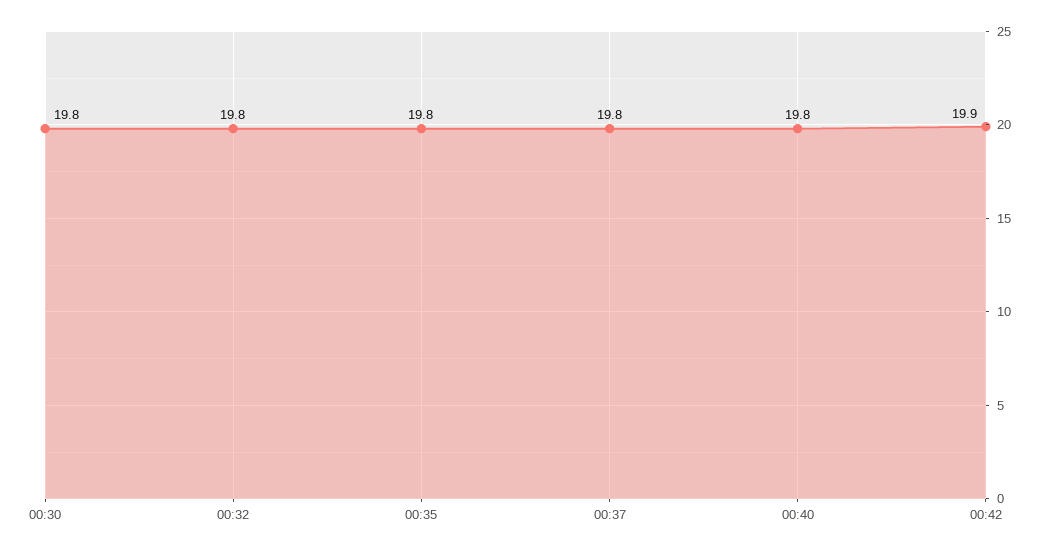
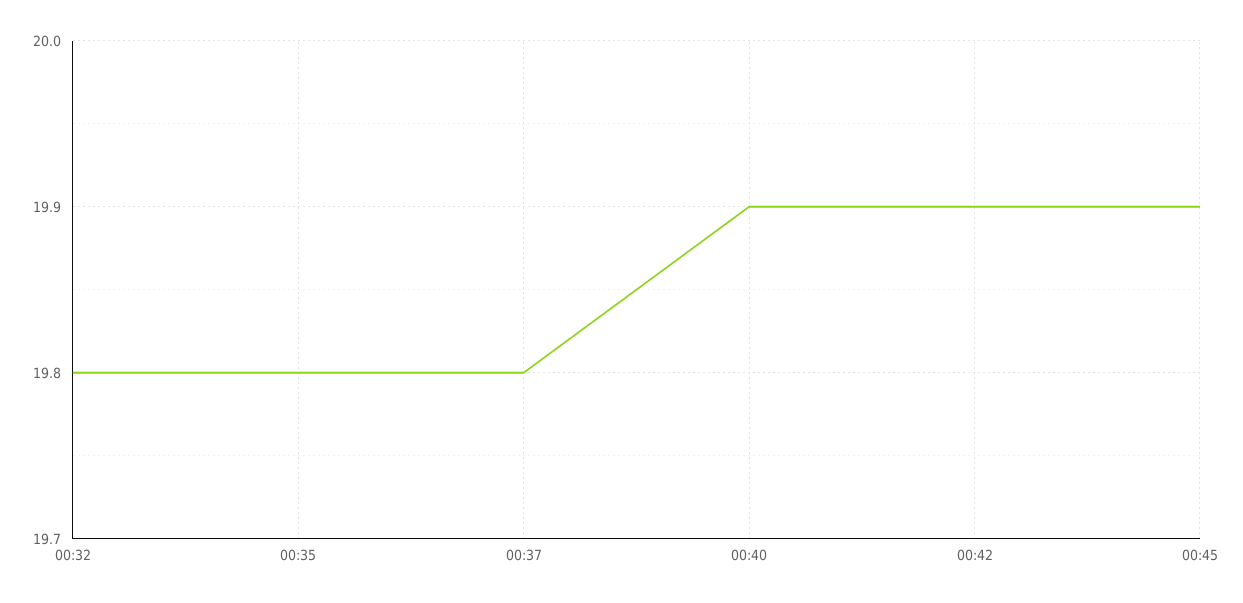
00:30: 19.8 -> none
00:40: 19.8 -> 19.9
00:45: none -> 19.9

